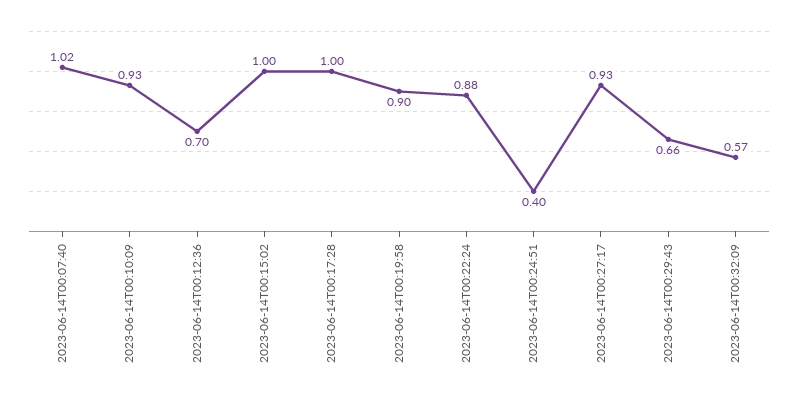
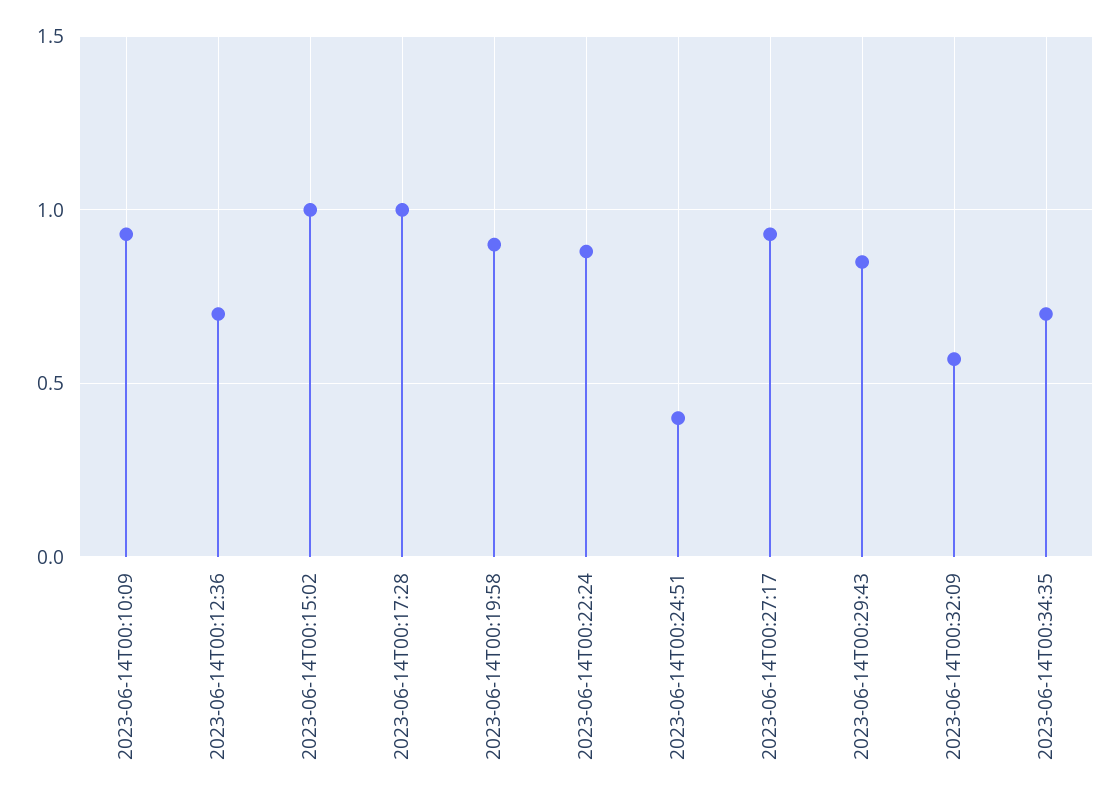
2023-06-14T00:07:40: 1.02 -> none
2023-06-14T00:29:43: 0.66 -> 0.85
2023-06-14T00:34:35: none -> 0.7

